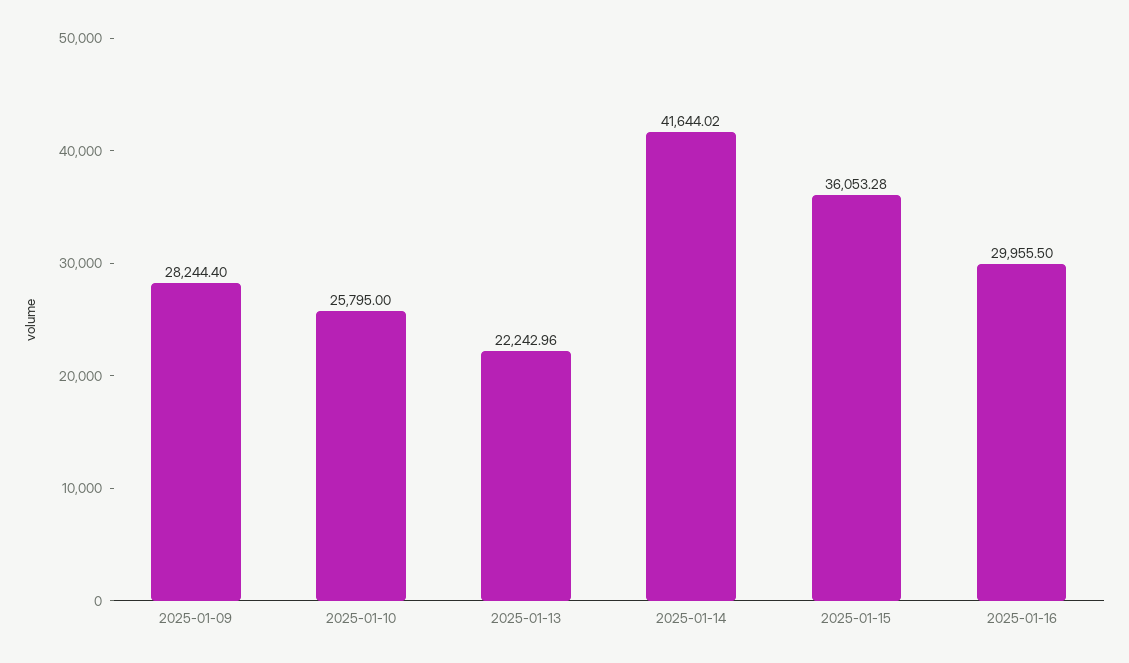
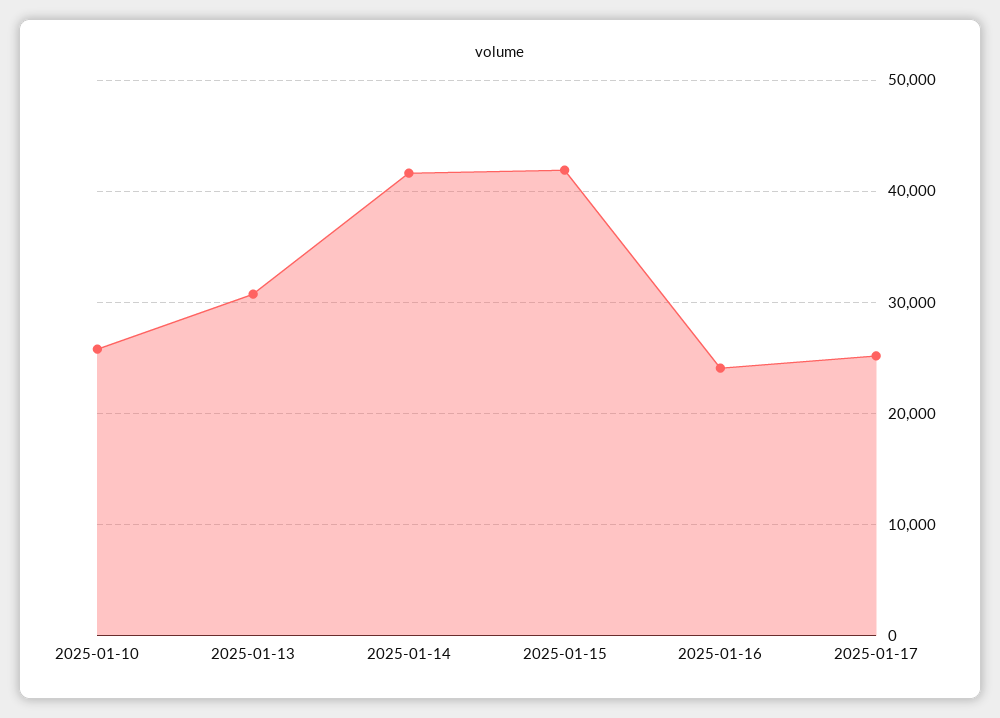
2025-01-09: 28244.4 -> none
2025-01-13: 22242.96 -> 31000
2025-01-15: 36053.28 -> 42000
2025-01-16: 29955.5 -> 24000
2025-01-17: none -> 25000

